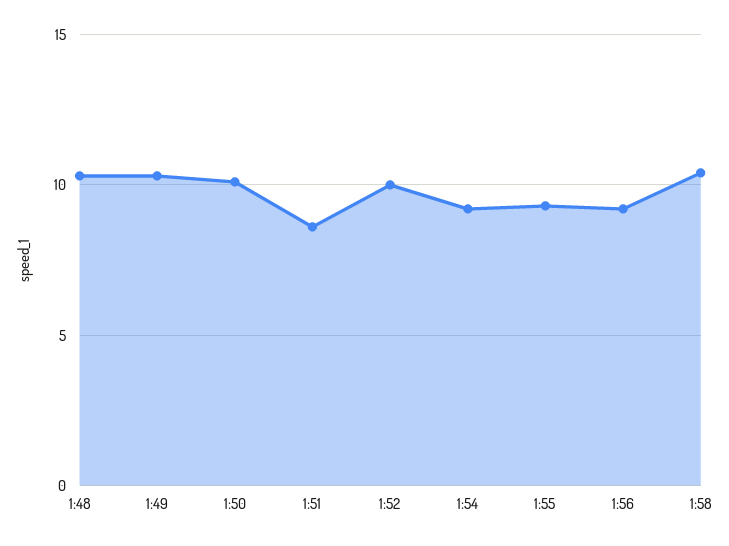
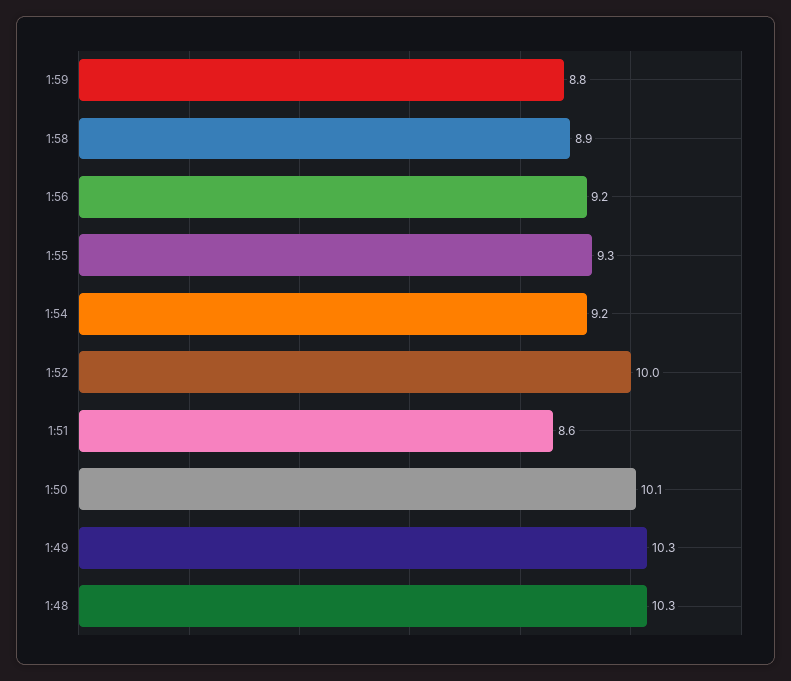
1:58: 10.5 -> 8.9
1:59: none -> 8.8

